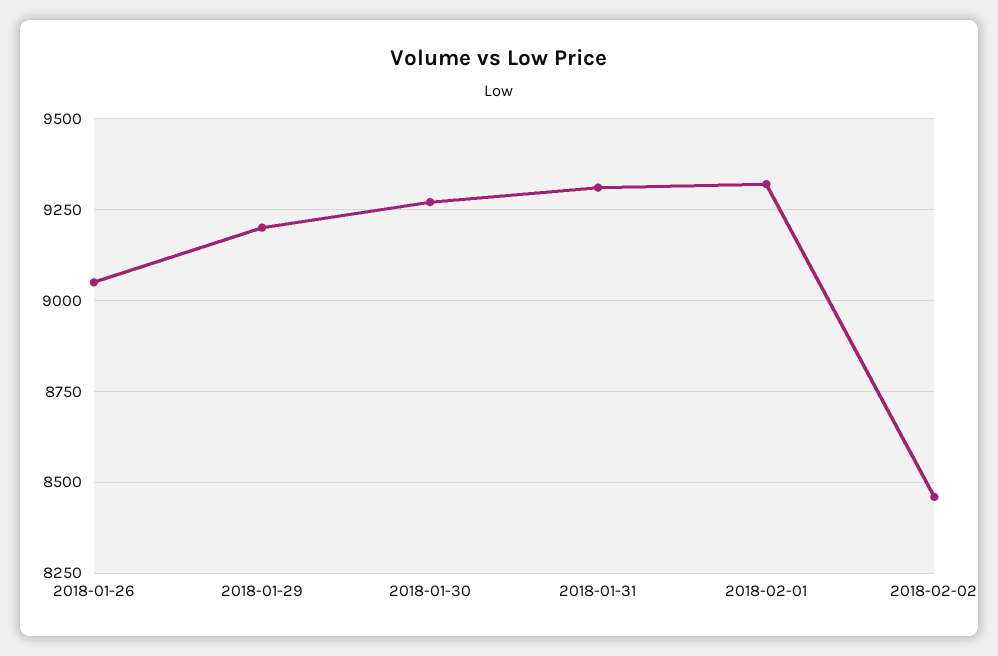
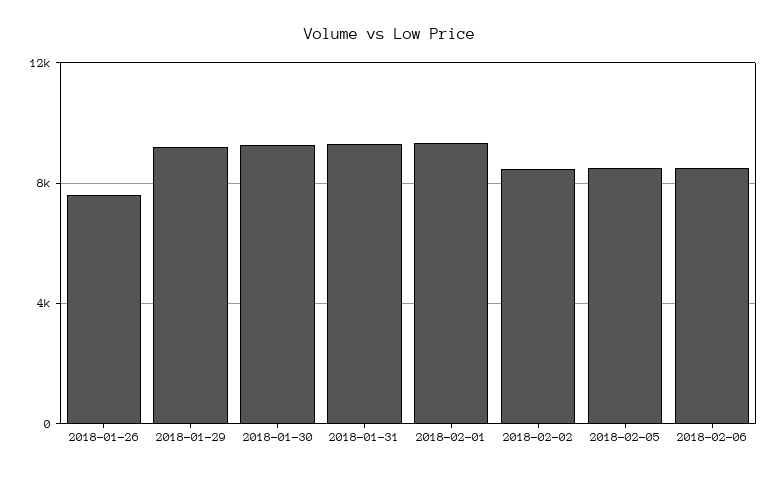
2018-01-26: 9050 -> 7500
2018-02-05: none -> 8500
2018-02-06: none -> 8500

